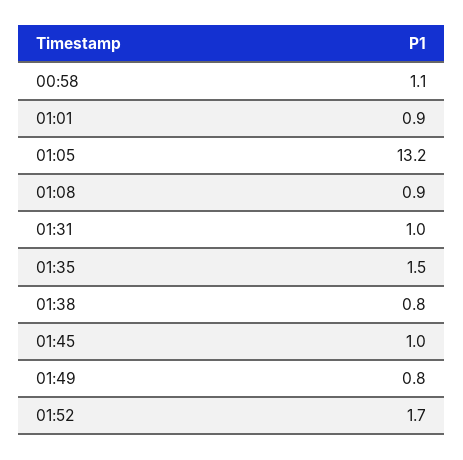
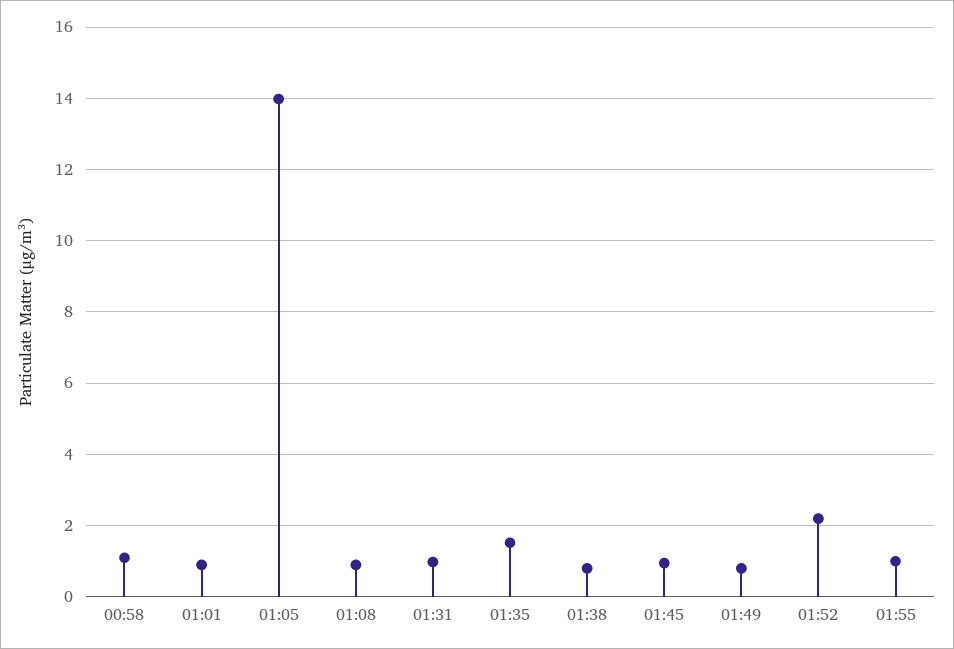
01:05: 13.2 -> 14
01:52: 1.7 -> 2.2
01:55: none -> 1

